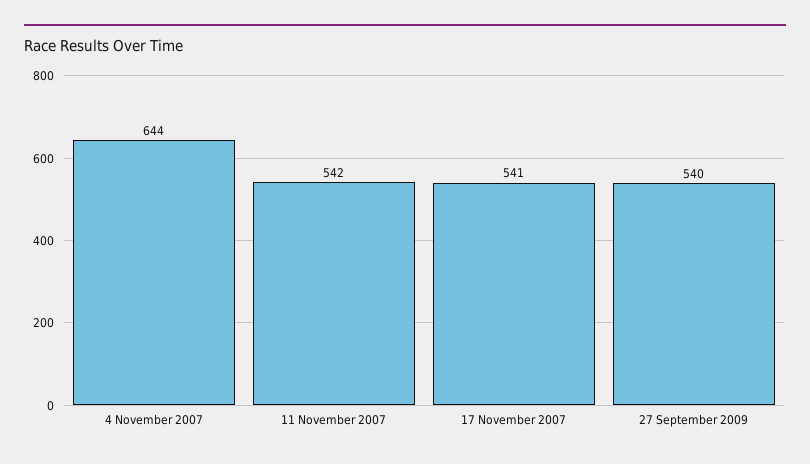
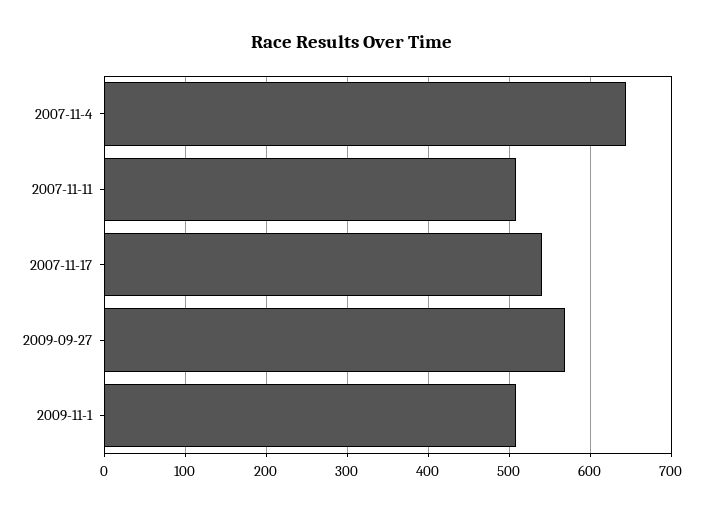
11 November 2007: 542 -> 510
27 September 2009: 540 -> 570
2009-11-1: none -> 510

